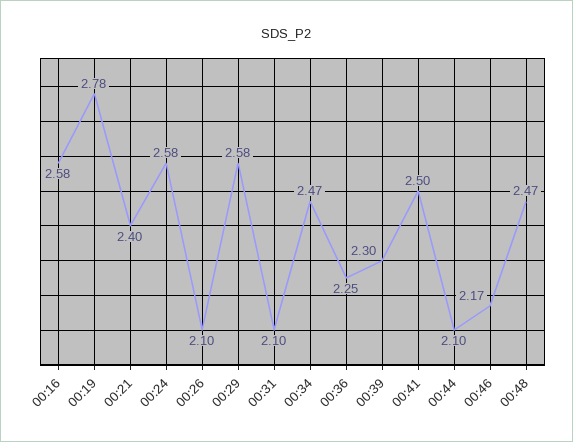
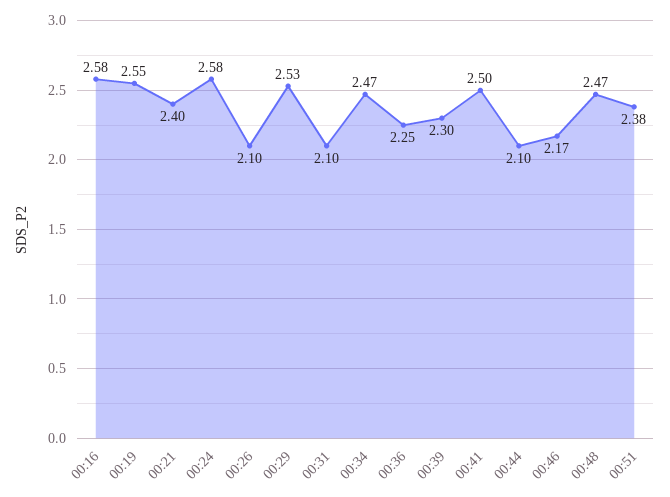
00:19: 2.78 -> 2.55
00:29: 2.58 -> 2.53
00:51: none -> 2.38

